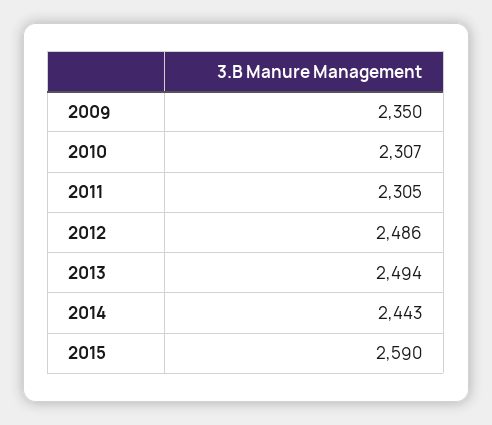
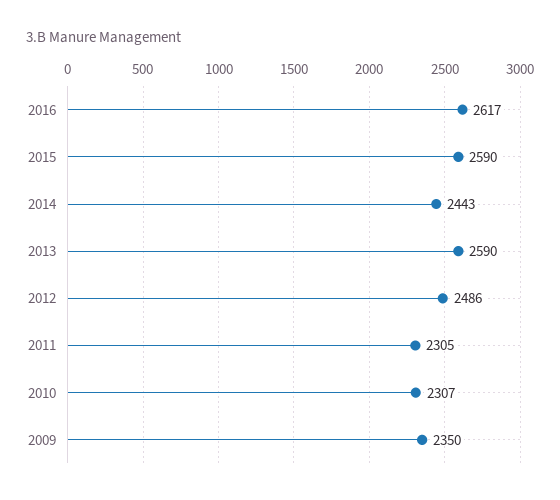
2013: 2494 -> 2590
2016: none -> 2617

